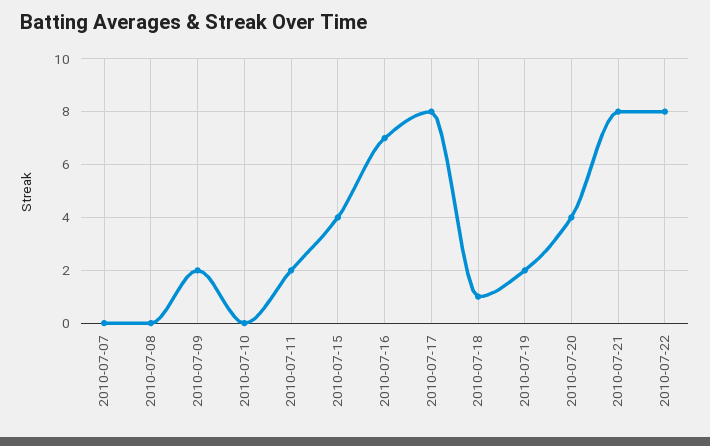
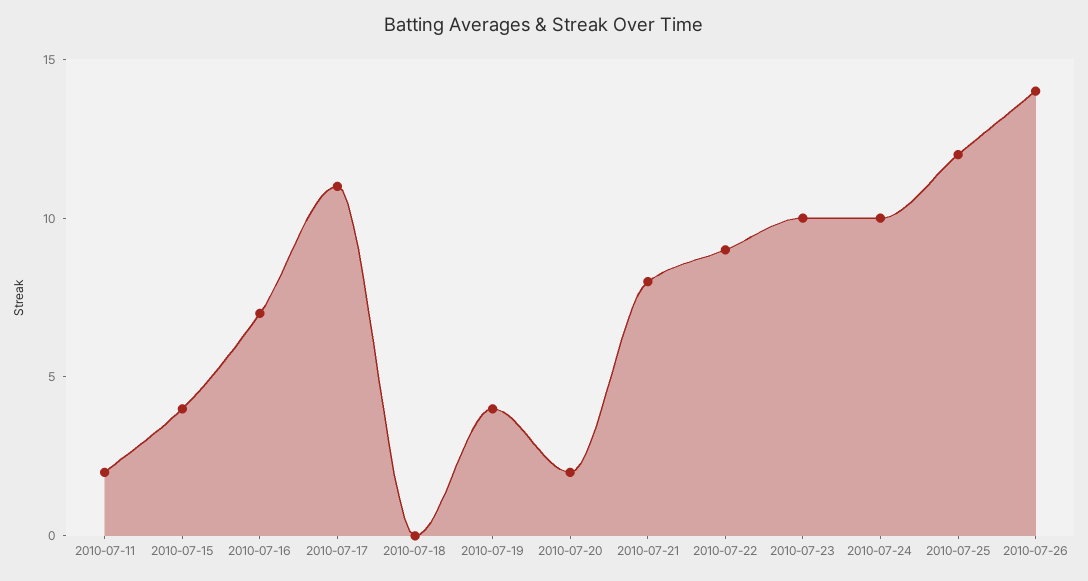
2010-07-07: 0 -> none
2010-07-08: 0 -> none
2010-07-09: 2 -> none
2010-07-10: 0 -> none
2010-07-17: 8 -> 11
2010-07-18: 1 -> 0
2010-07-19: 2 -> 4
2010-07-20: 4 -> 2
2010-07-22: 8 -> 9
2010-07-23: none -> 10
2010-07-24: none -> 10
2010-07-25: none -> 12
2010-07-26: none -> 14

